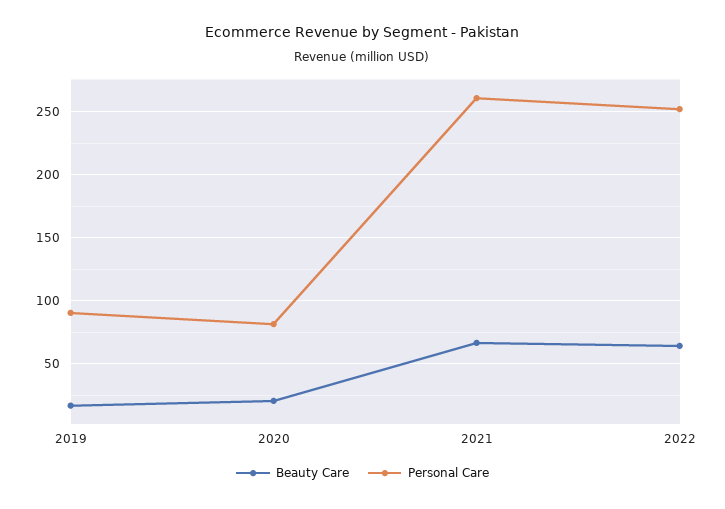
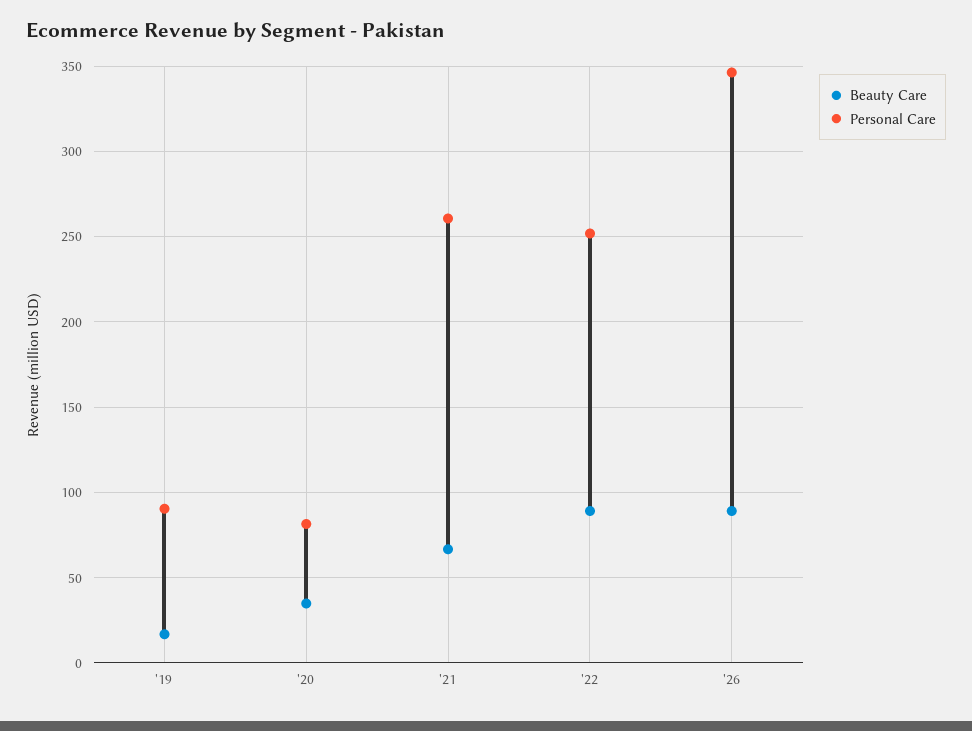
Beauty Care, 2020: 20 -> 35
Beauty Care, 2022: 65 -> 90
Beauty Care, '26: none -> 90
Personal Care, '26: none -> 345

